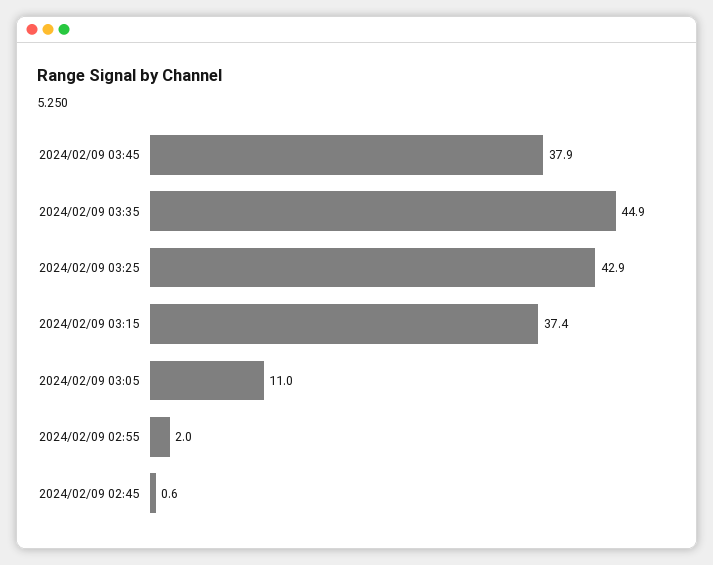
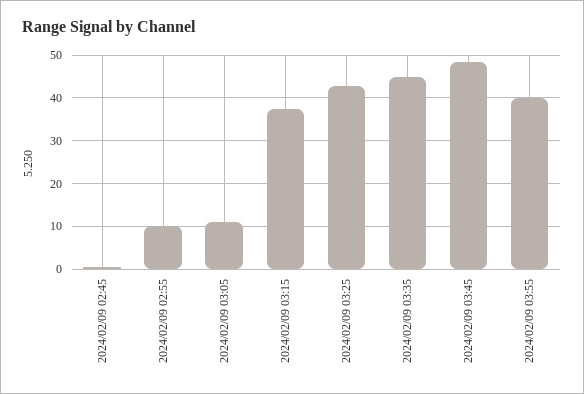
2024/02/09 03:45: 37.9 -> 48
2024/02/09 02:55: 2 -> 10
2024/02/09 03:55: none -> 40

